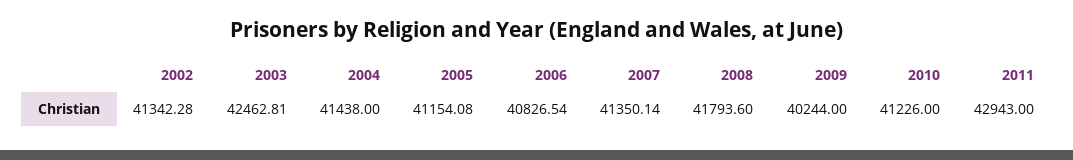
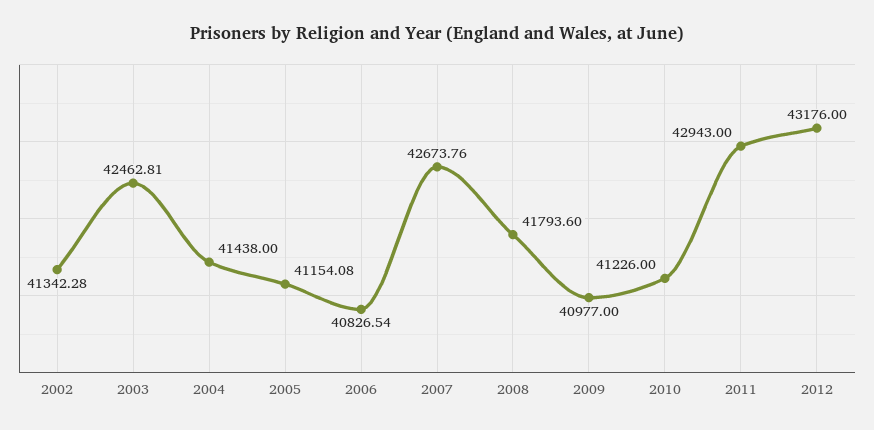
2007: 41350.14 -> 42673.76
2009: 40244 -> 40977
2012: none -> 43176

